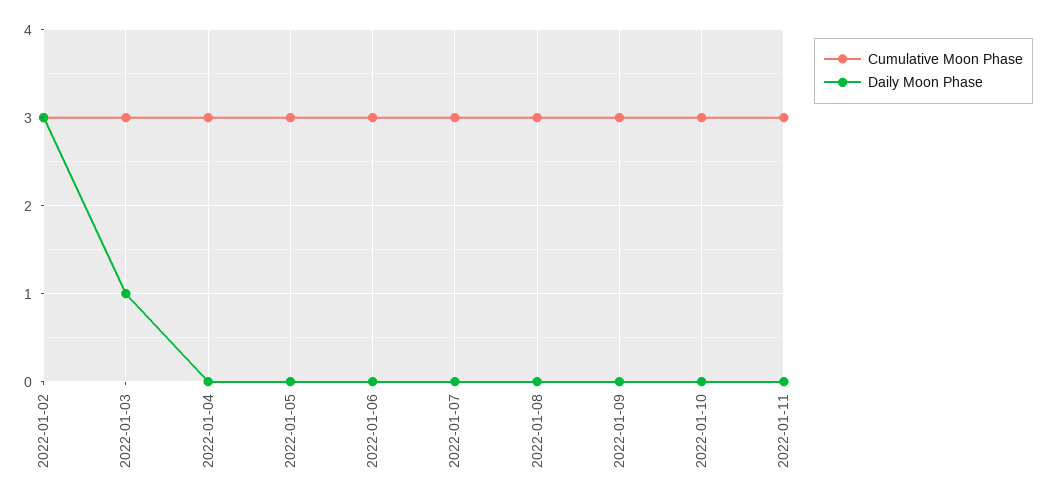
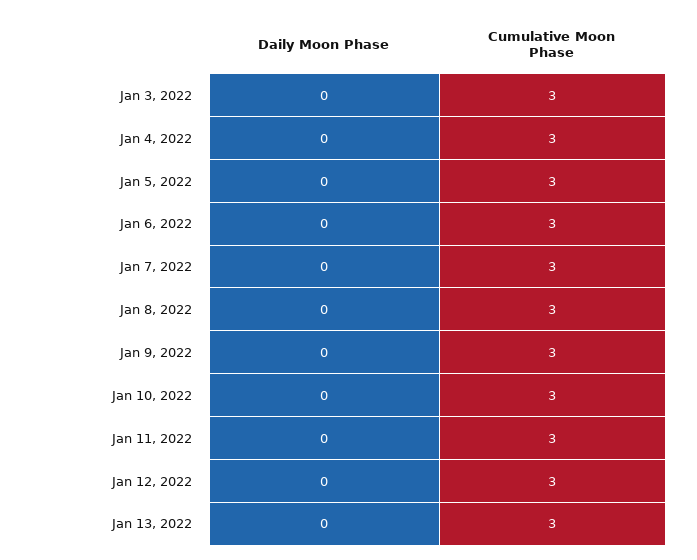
Cumulative Moon Phase, 2022-01-02: 3 -> none
Daily Moon Phase, 2022-01-02: 3 -> none
Daily Moon Phase, 2022-01-03: 1 -> 0
Daily Moon Phase, Jan 12, 2022: none -> 0
Cumulative Moon Phase, Jan 12, 2022: none -> 3
Daily Moon Phase, Jan 13, 2022: none -> 0
Cumulative Moon Phase, Jan 13, 2022: none -> 3

